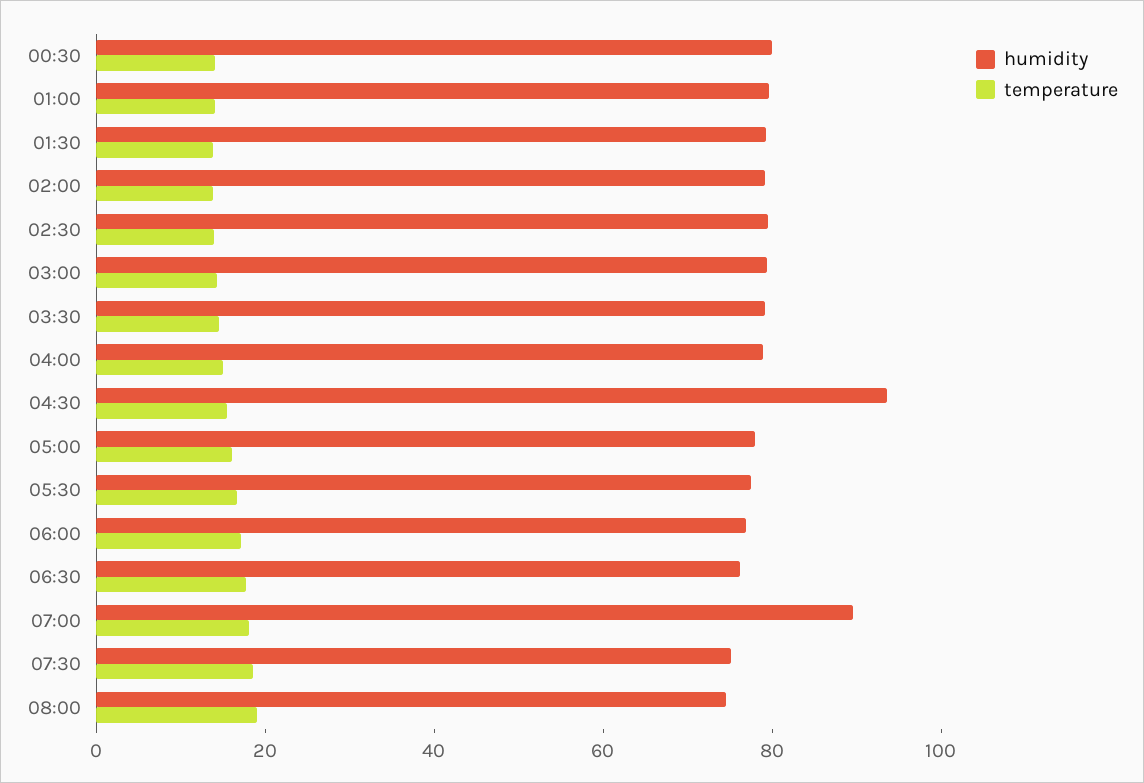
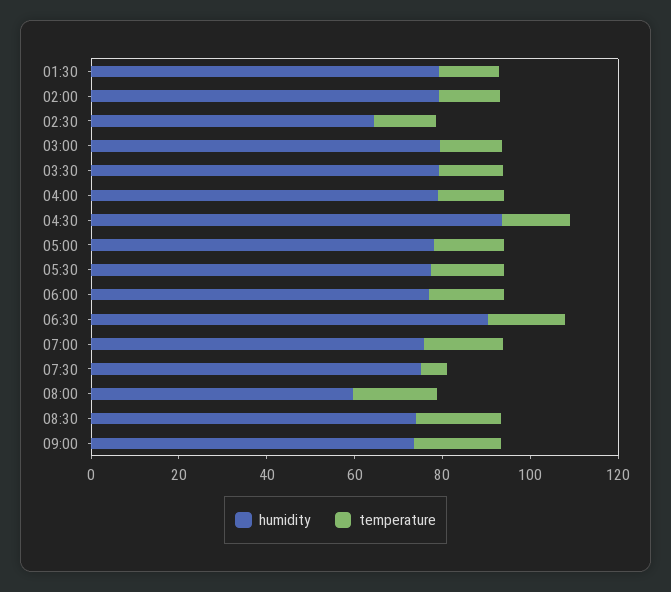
humidity, 00:30: 80 -> none
temperature, 00:30: 15 -> none
humidity, 01:00: 80 -> none
temperature, 01:00: 15 -> none
humidity, 02:30: 80 -> 65
humidity, 06:30: 75 -> 90
humidity, 07:00: 90 -> 75
temperature, 07:30: 20 -> 5
humidity, 08:00: 75 -> 60
humidity, 08:30: none -> 75
temperature, 08:30: none -> 20
humidity, 09:00: none -> 75
temperature, 09:00: none -> 20

